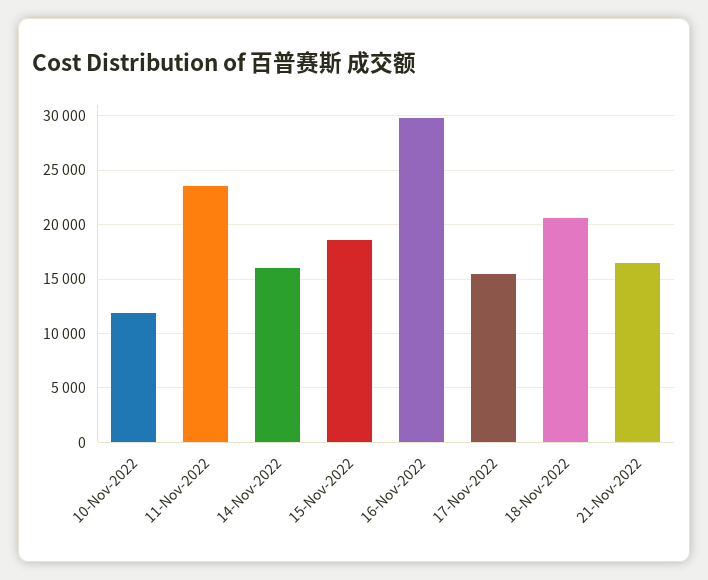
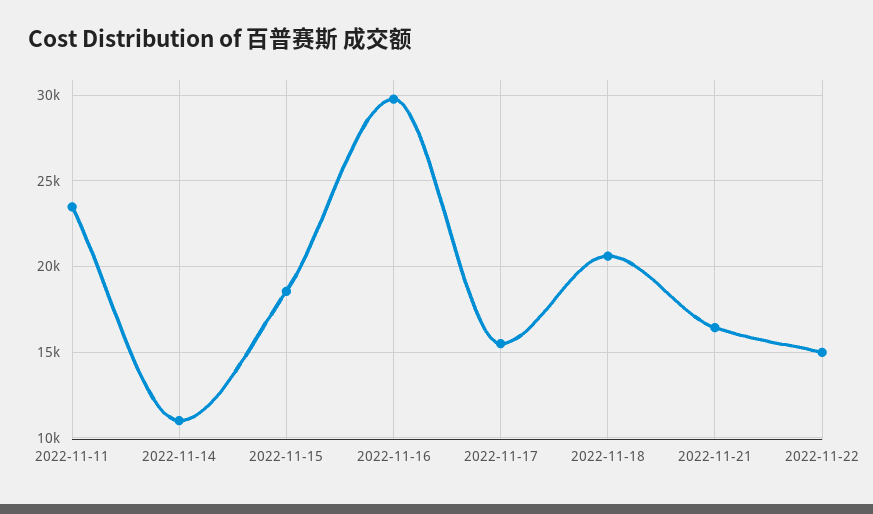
10-Nov-2022: 12000 -> none
14-Nov-2022: 16000 -> 11000
2022-11-22: none -> 15000

